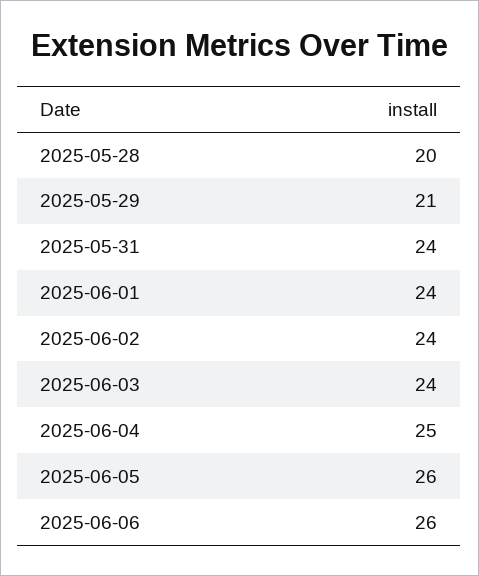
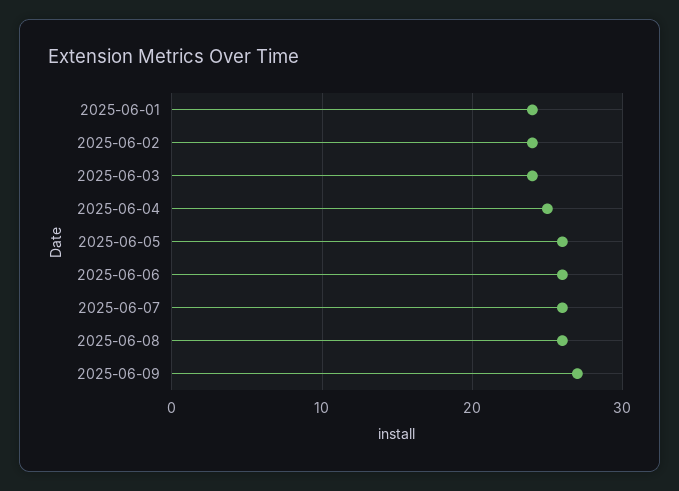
2025-05-28: 20 -> none
2025-05-29: 21 -> none
2025-05-31: 24 -> none
2025-06-07: none -> 26
2025-06-08: none -> 26
2025-06-09: none -> 27

